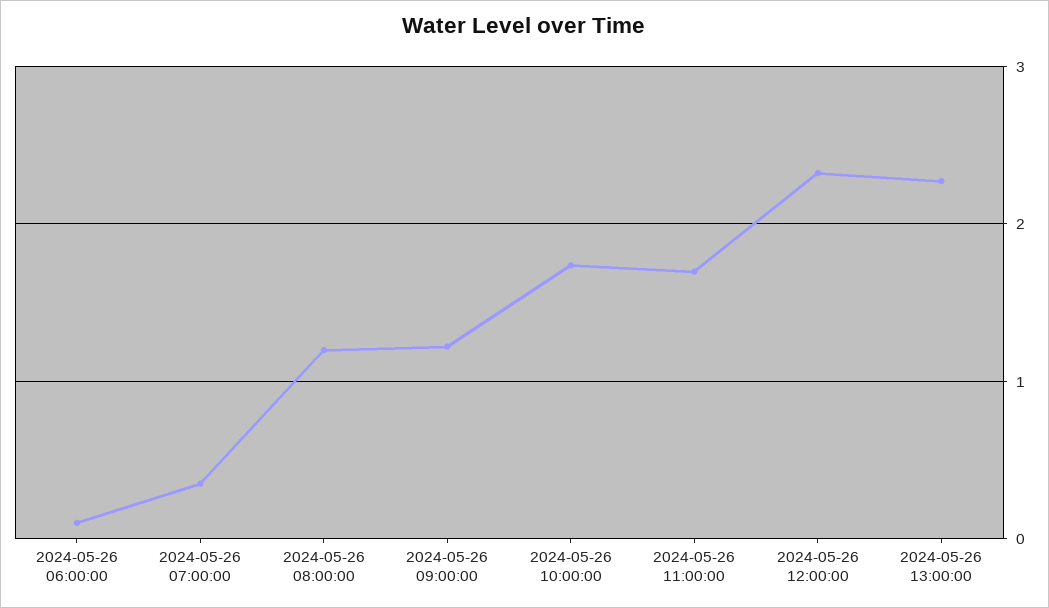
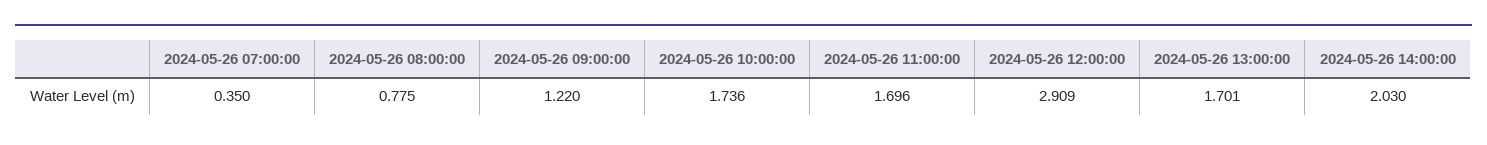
2024-05-26 06:00:00: 0.1 -> none
2024-05-26 08:00:00: 1.2 -> 0.775
2024-05-26 12:00:00: 2.3 -> 2.909
2024-05-26 13:00:00: 2.3 -> 1.701
2024-05-26 14:00:00: none -> 2.03

